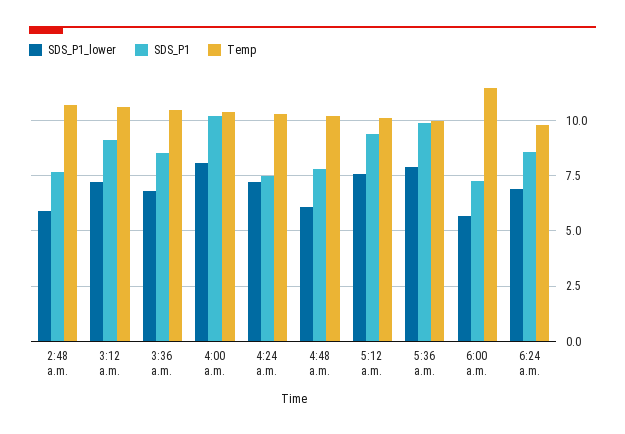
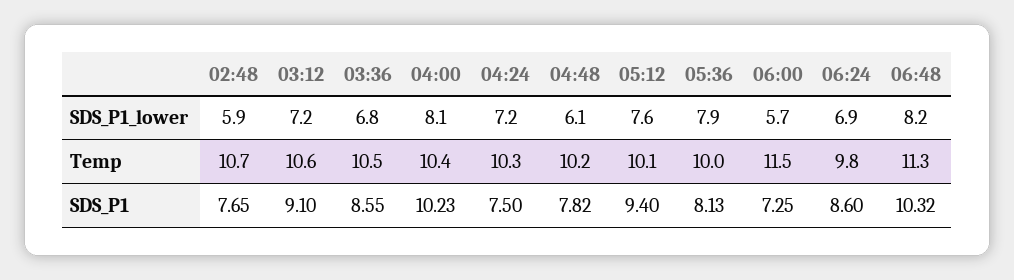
SDS_P1, 5:36 a.m.: 10 -> 8.13
SDS_P1_lower, 06:48: none -> 8.2
Temp, 06:48: none -> 11.3
SDS_P1, 06:48: none -> 10.32

